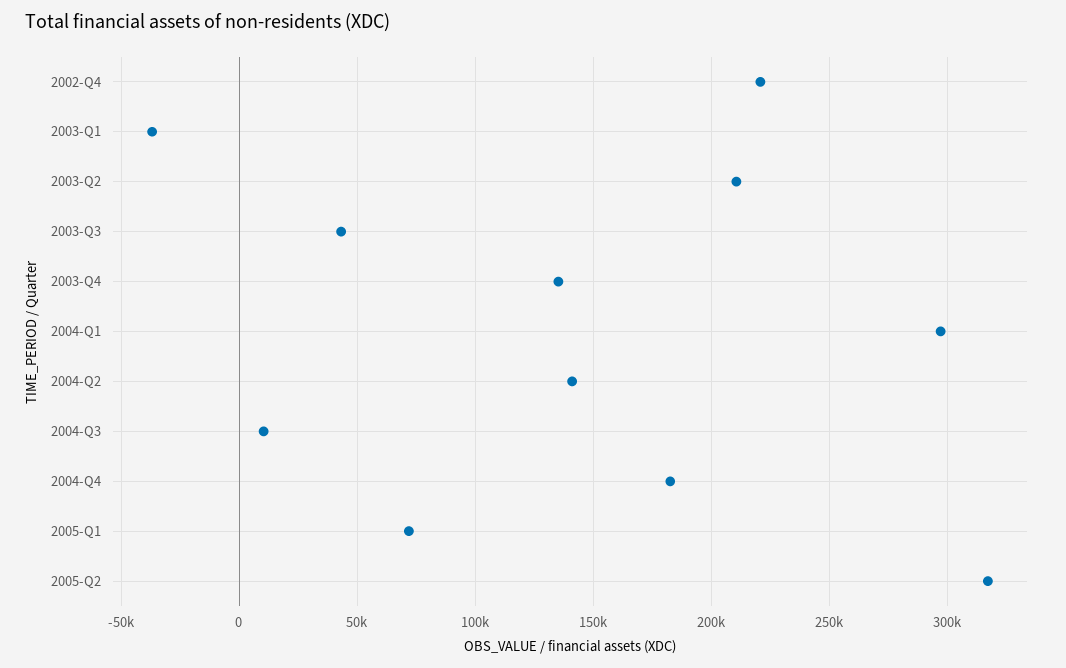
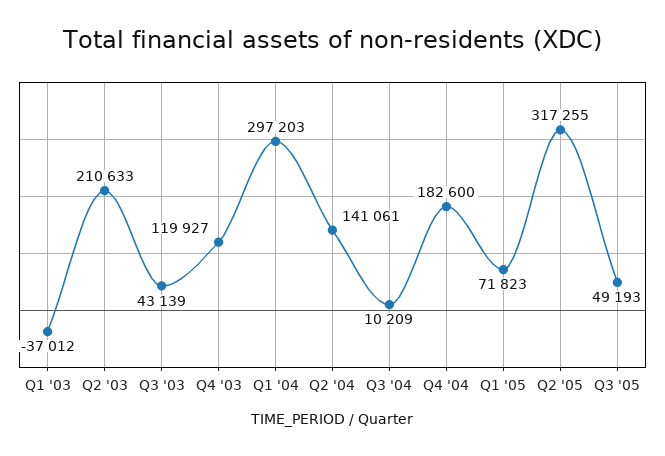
2002-Q4: 220000 -> none
2003-Q4: 135000 -> 119927
Q3 '05: none -> 49193

